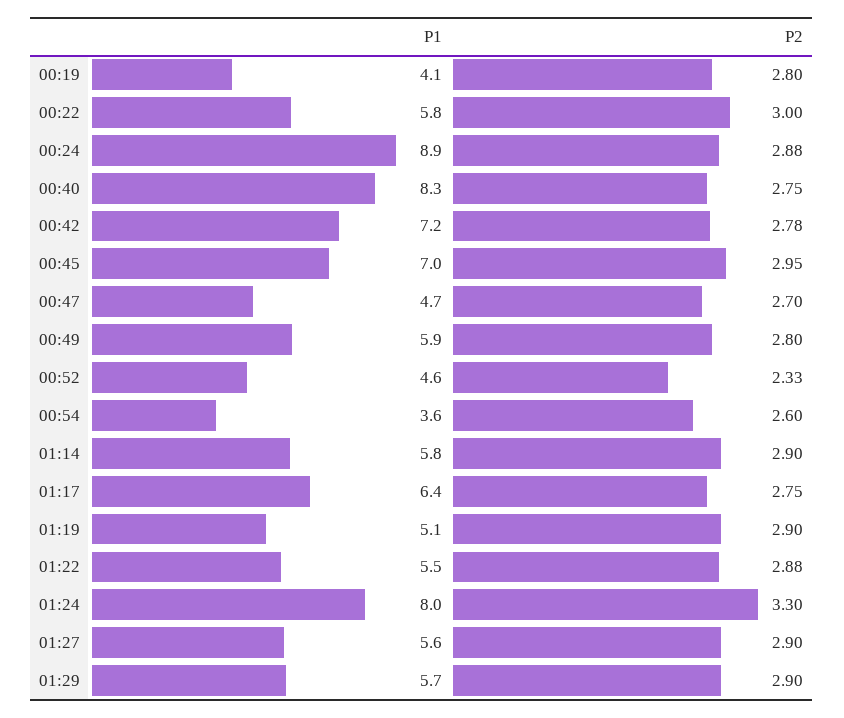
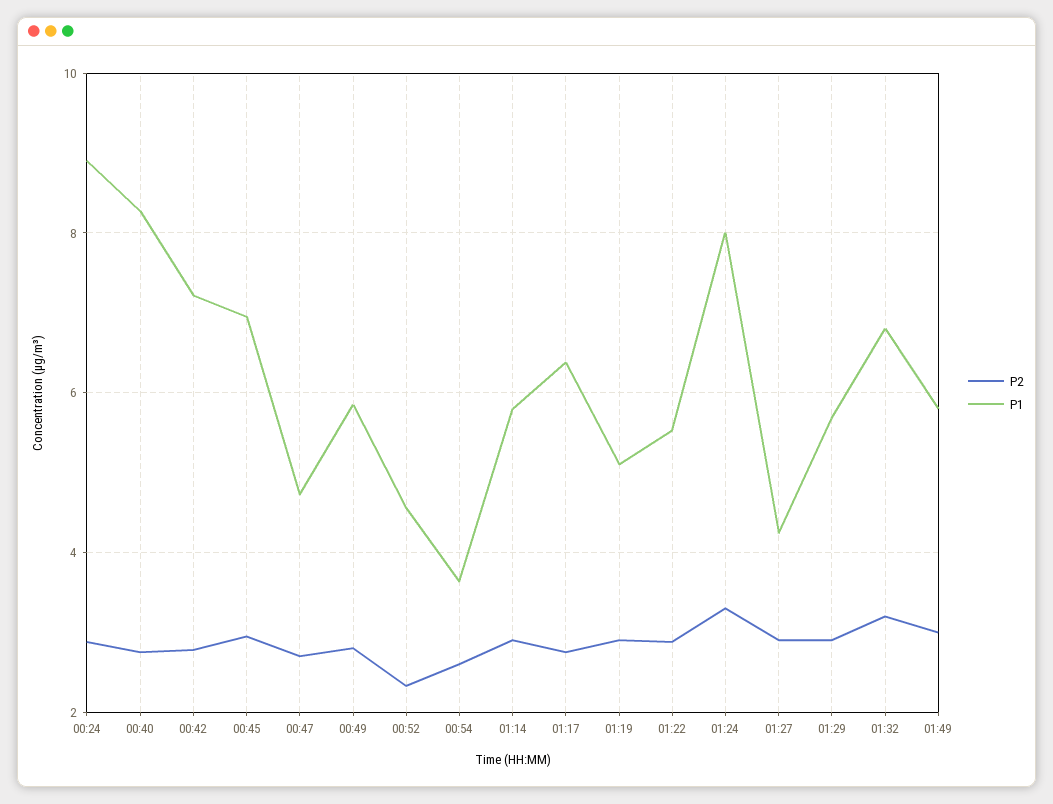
P1, 00:19: 4.1 -> none
P2, 00:19: 2.8 -> none
P1, 00:22: 5.8 -> none
P2, 00:22: 3 -> none
P1, 01:27: 5.6 -> 4.2
P2, 01:32: none -> 3.2
P1, 01:32: none -> 6.8
P2, 01:49: none -> 3
P1, 01:49: none -> 5.8

